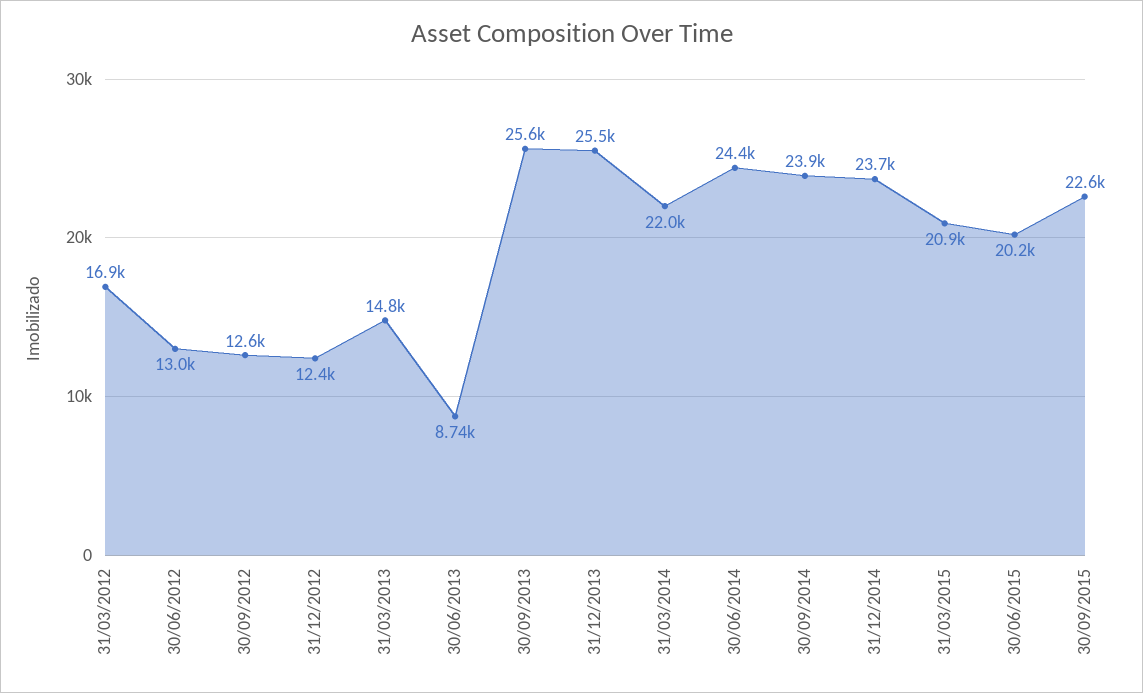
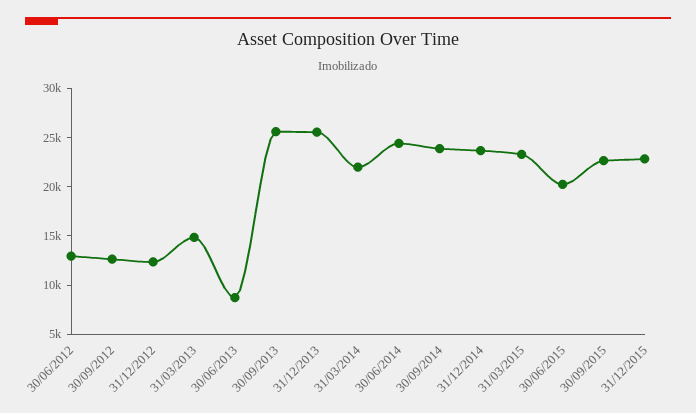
31/03/2012: 16900 -> none
31/03/2015: 20900 -> 23000
31/12/2015: none -> 23000

